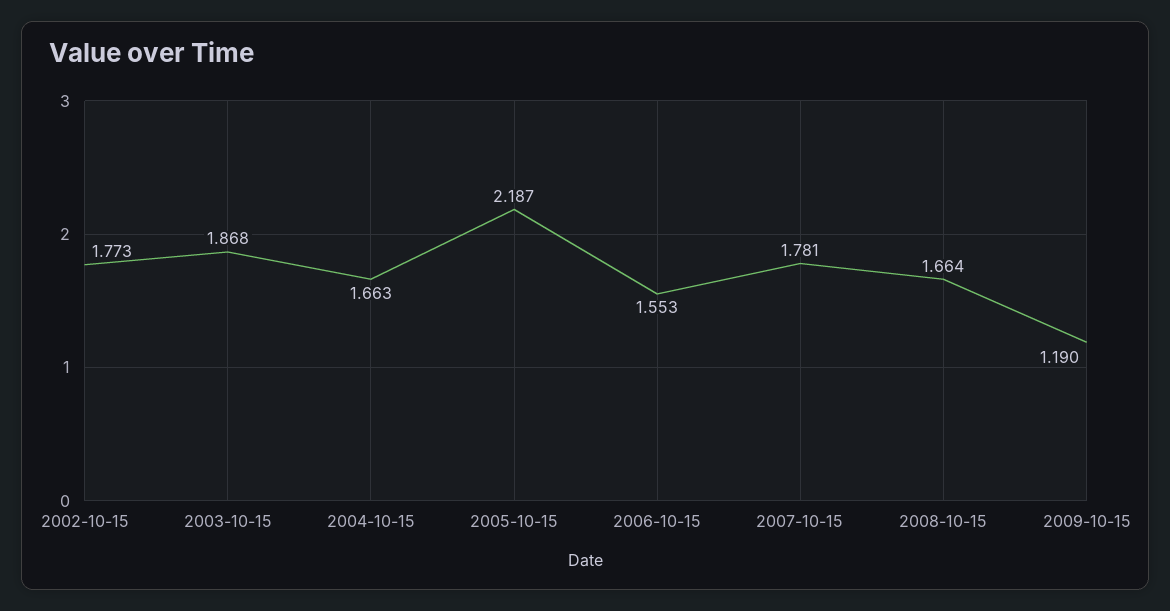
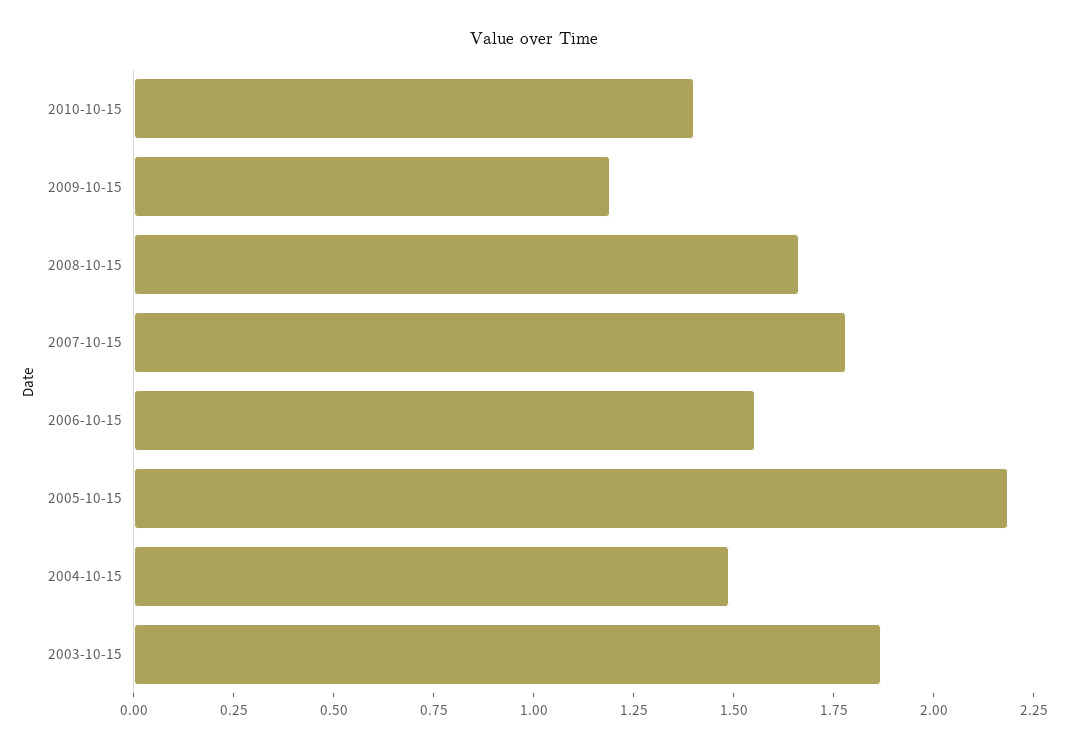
2002-10-15: 1.773 -> none
2004-10-15: 1.663 -> 1.5
2010-10-15: none -> 1.4

